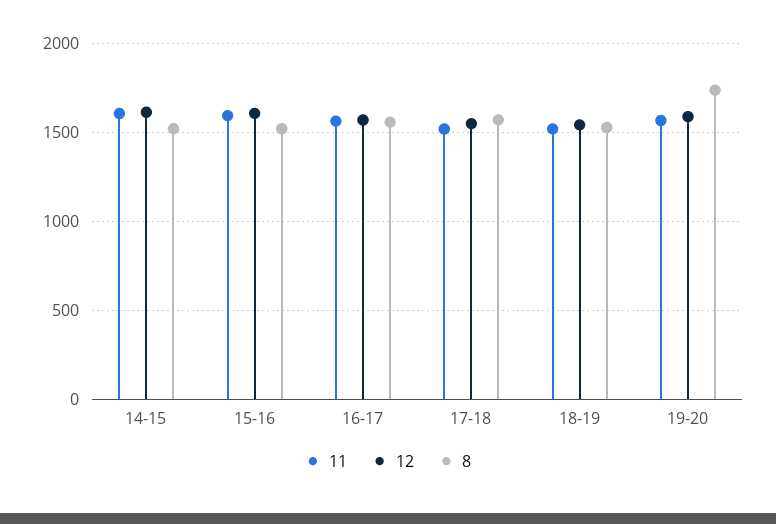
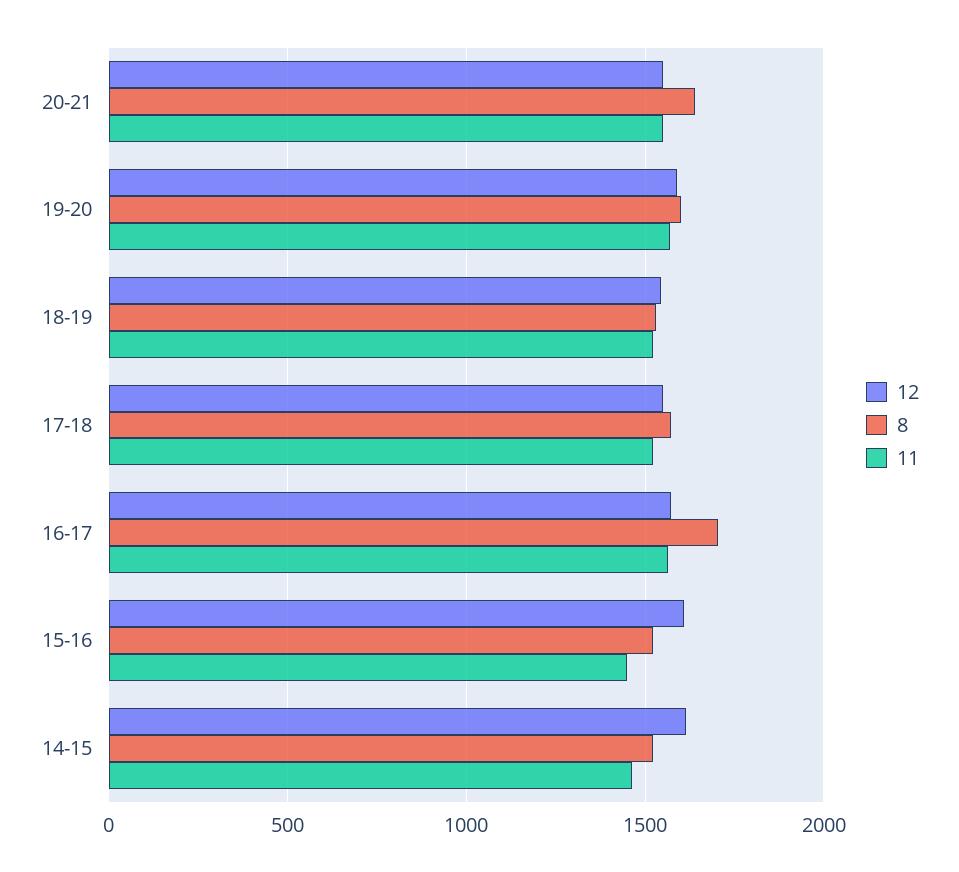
11, 14-15: 1600 -> 1450
11, 15-16: 1600 -> 1450
8, 16-17: 1550 -> 1700
8, 19-20: 1750 -> 1600
12, 20-21: none -> 1550
8, 20-21: none -> 1650
11, 20-21: none -> 1550

